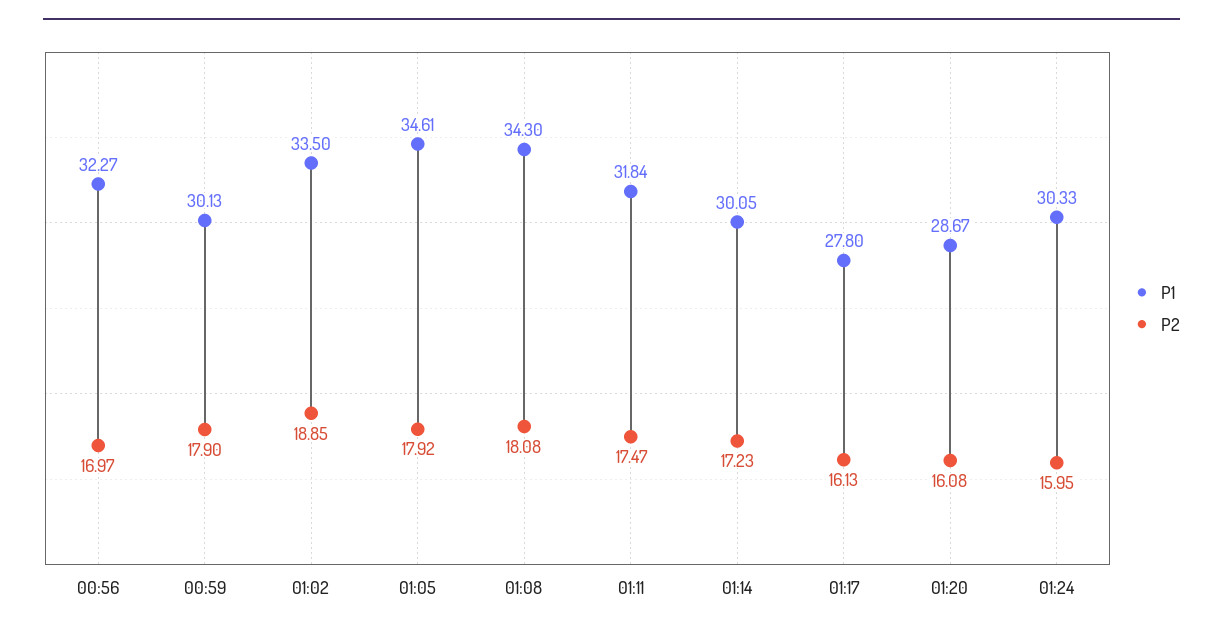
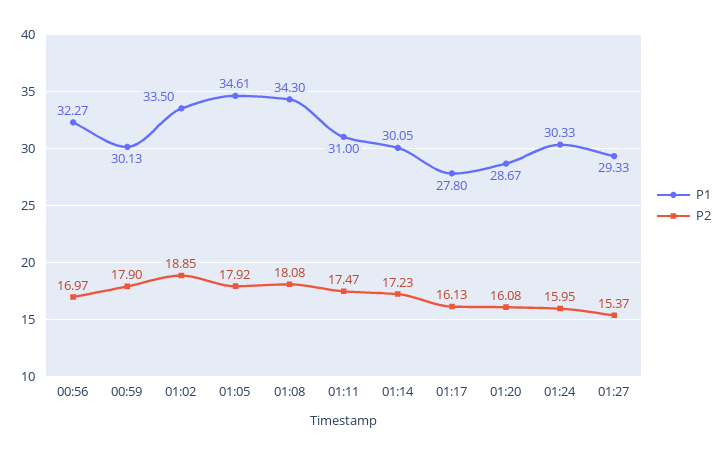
P1, 01:11: 31.84 -> 31
P1, 01:27: none -> 29.33
P2, 01:27: none -> 15.37

